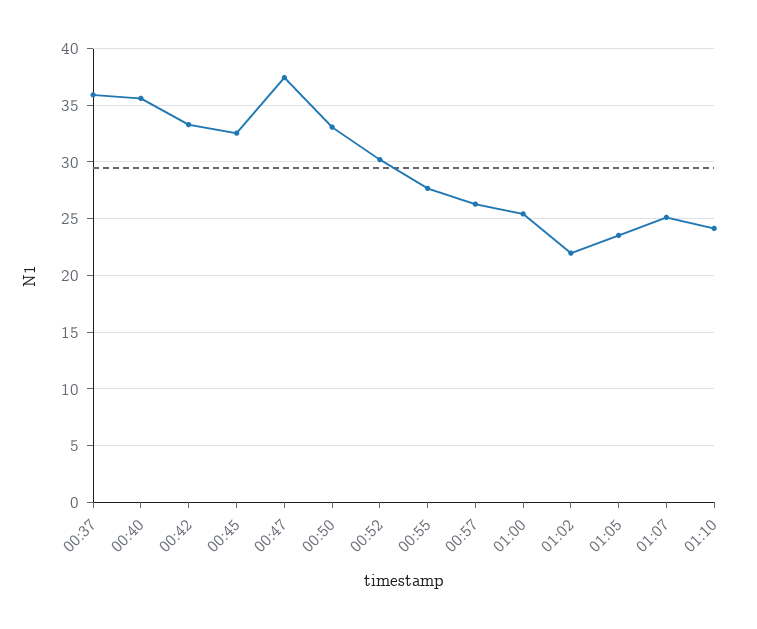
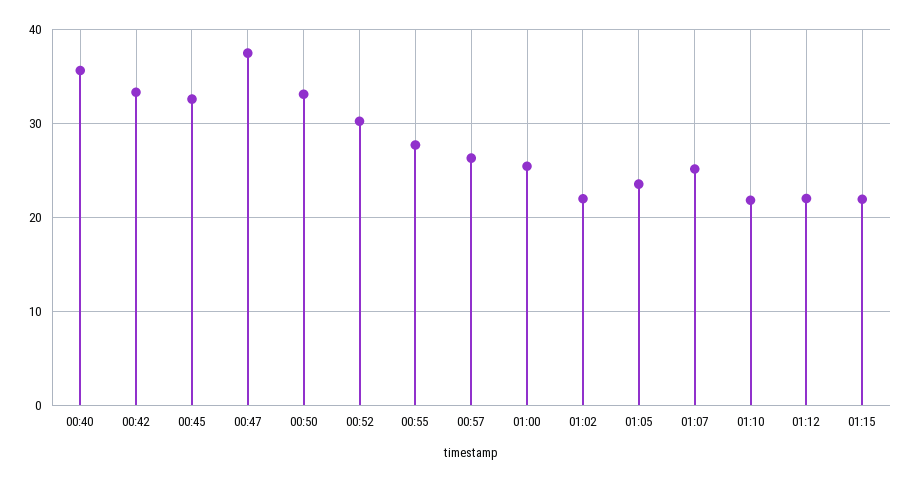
00:37: 36 -> none
01:10: 24 -> 22
01:12: none -> 22
01:15: none -> 22

